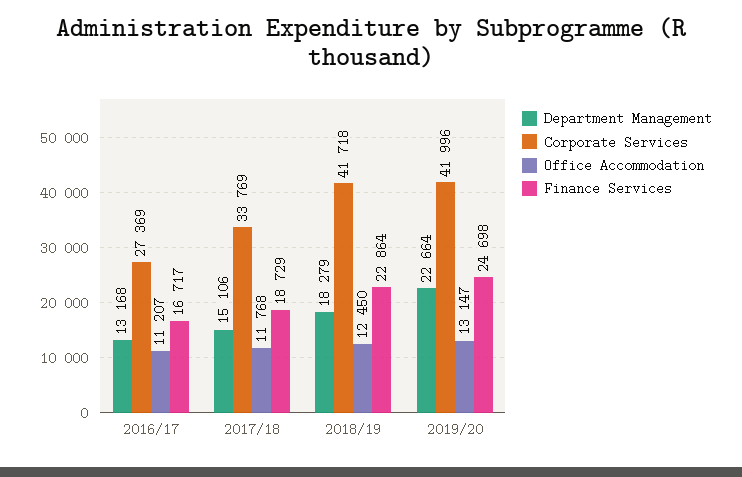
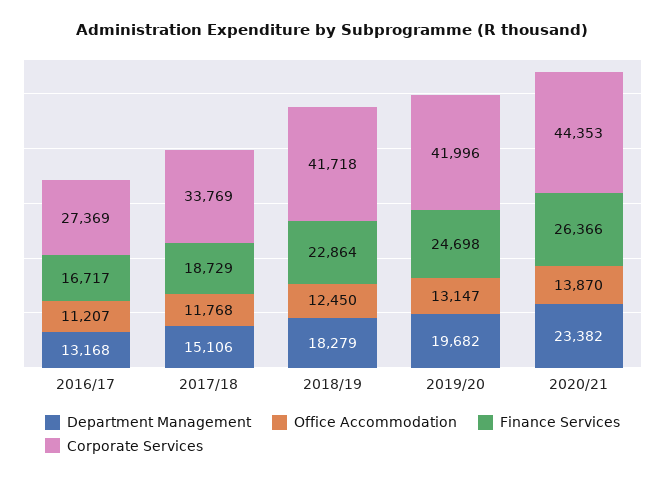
Department Management, 2019/20: 22664 -> 19682
Department Management, 2020/21: none -> 23382
Office Accommodation, 2020/21: none -> 13870
Finance Services, 2020/21: none -> 26366
Corporate Services, 2020/21: none -> 44353

